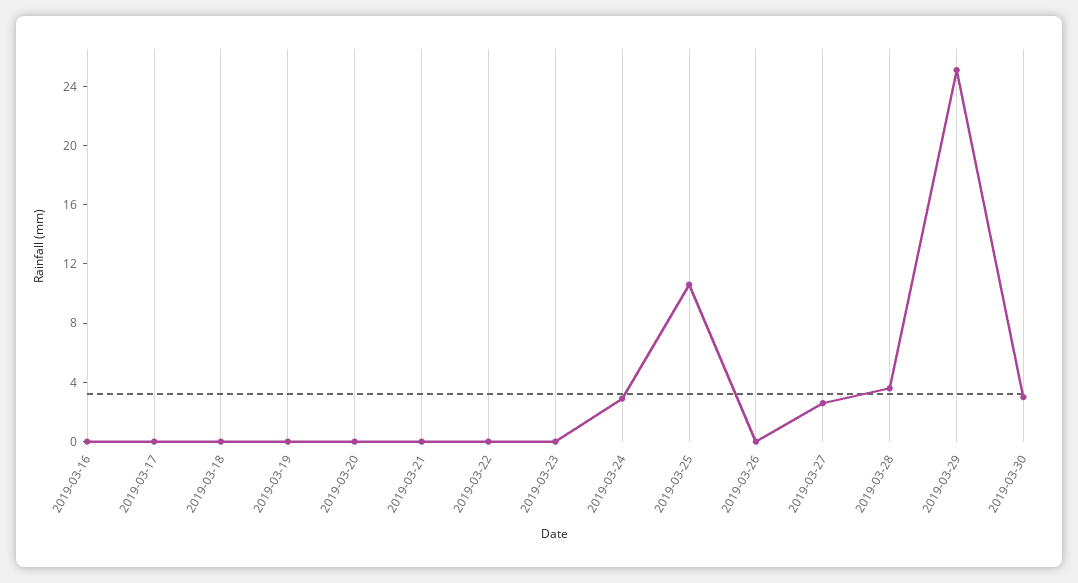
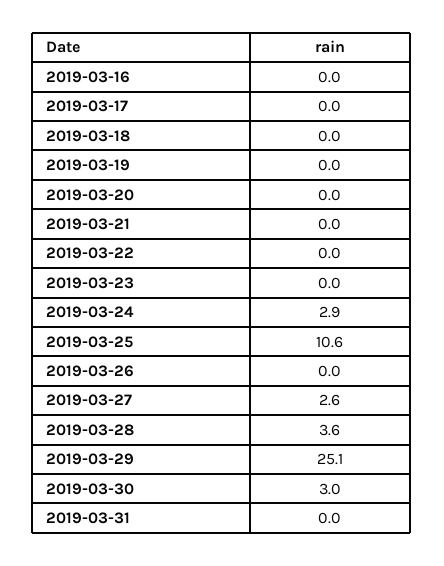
2019-03-31: none -> 0

